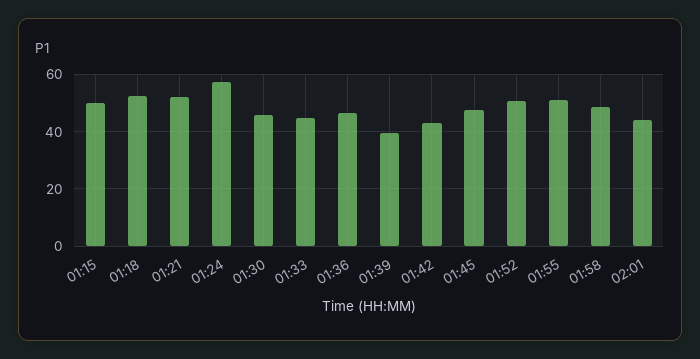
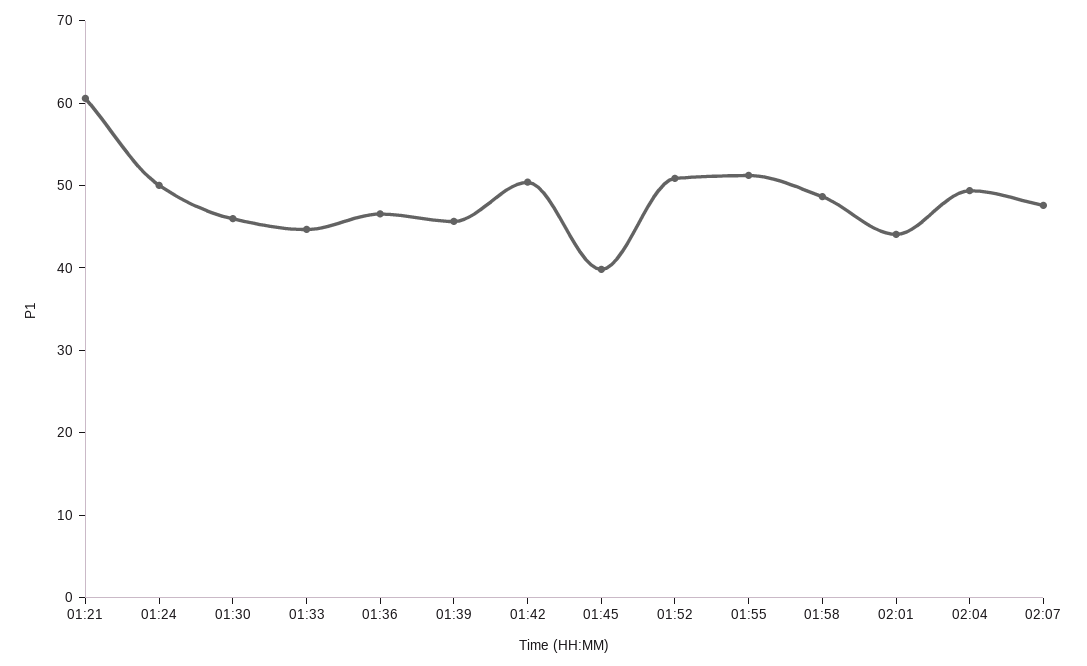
01:15: 50 -> none
01:18: 52.5 -> none
01:21: 52.5 -> 60
01:24: 57.5 -> 50
01:39: 40 -> 46
01:42: 42.5 -> 50
01:45: 47.5 -> 40
02:04: none -> 50
02:07: none -> 48

